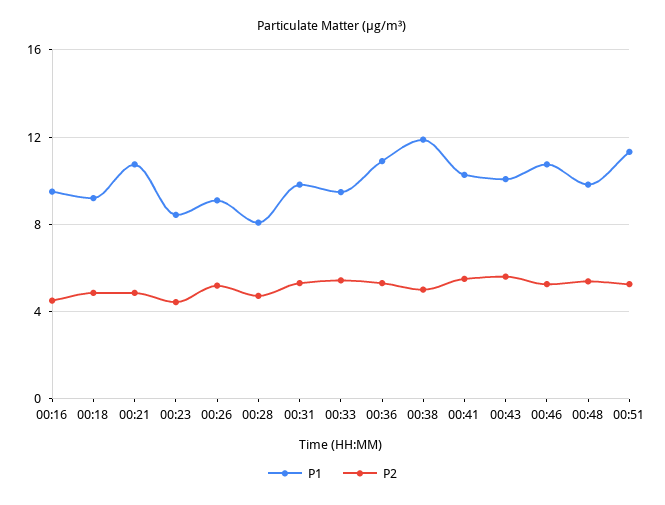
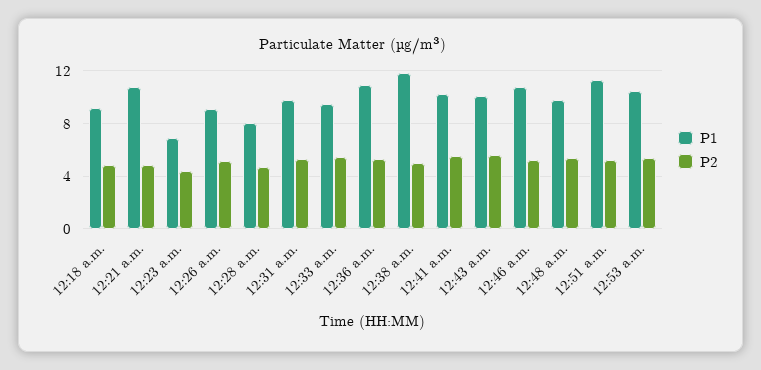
P1, 00:16: 9.5 -> none
P2, 00:16: 4.5 -> none
P1, 00:23: 8.5 -> 7
P1, 12:53 a.m.: none -> 10.5
P2, 12:53 a.m.: none -> 5.5

